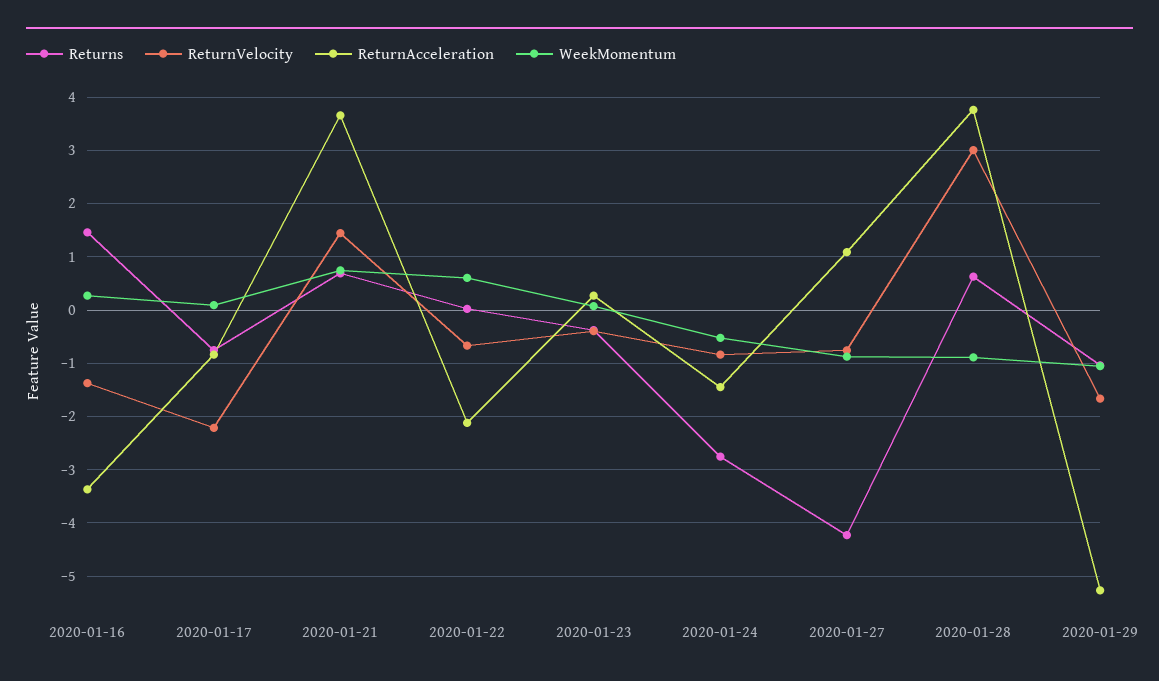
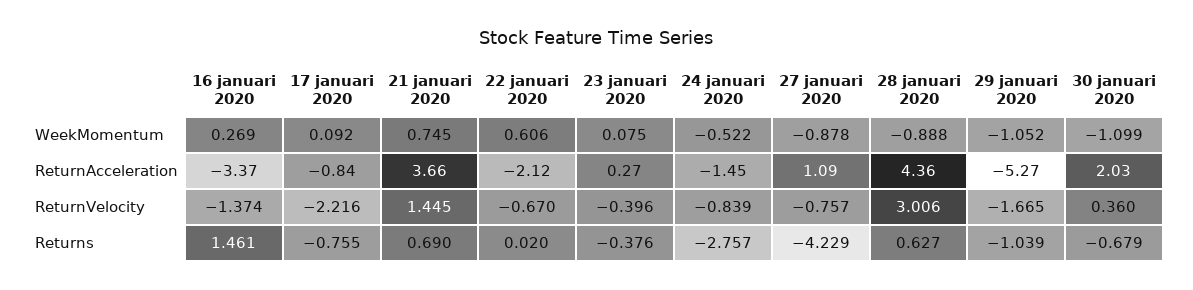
ReturnAcceleration, 2020-01-28: 3.8 -> 4.36
WeekMomentum, 30 januari 2020: none -> -1.099
ReturnAcceleration, 30 januari 2020: none -> 2.03
ReturnVelocity, 30 januari 2020: none -> 0.36
Returns, 30 januari 2020: none -> -0.679

